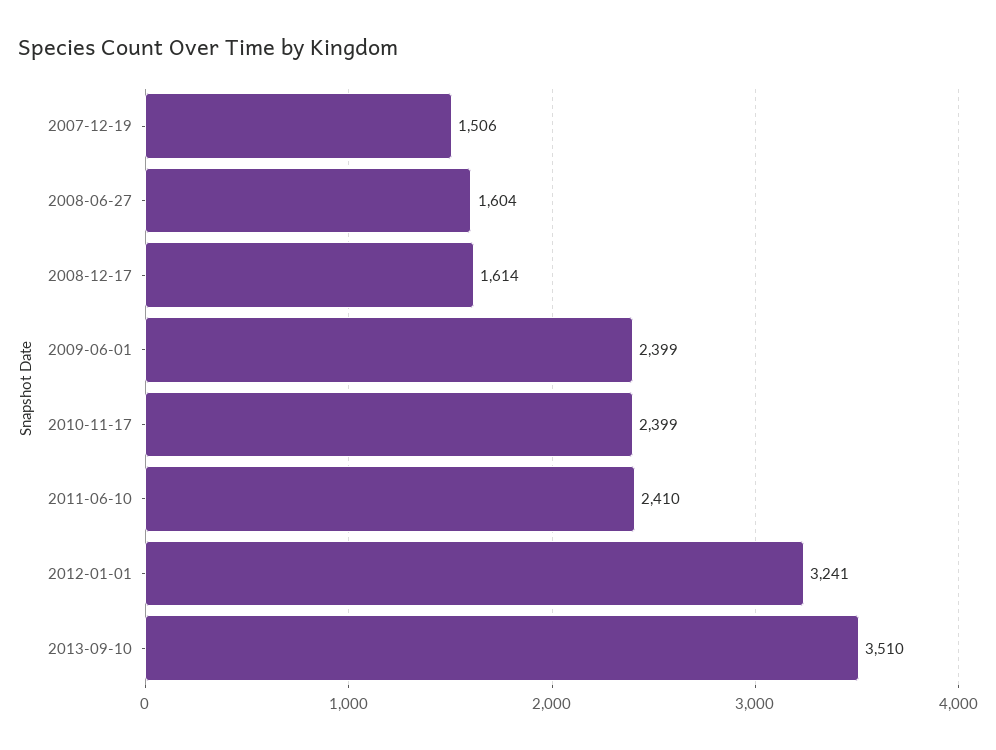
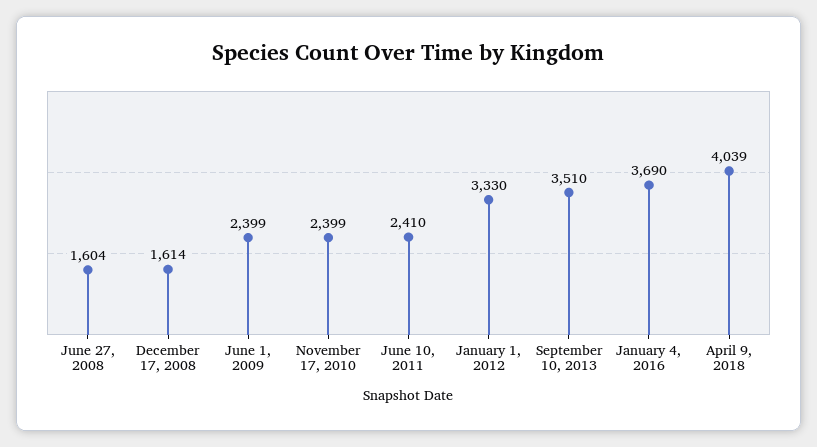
2007-12-19: 1506 -> none
2012-01-01: 3241 -> 3330
January 4, 2016: none -> 3690
April 9, 2018: none -> 4039

